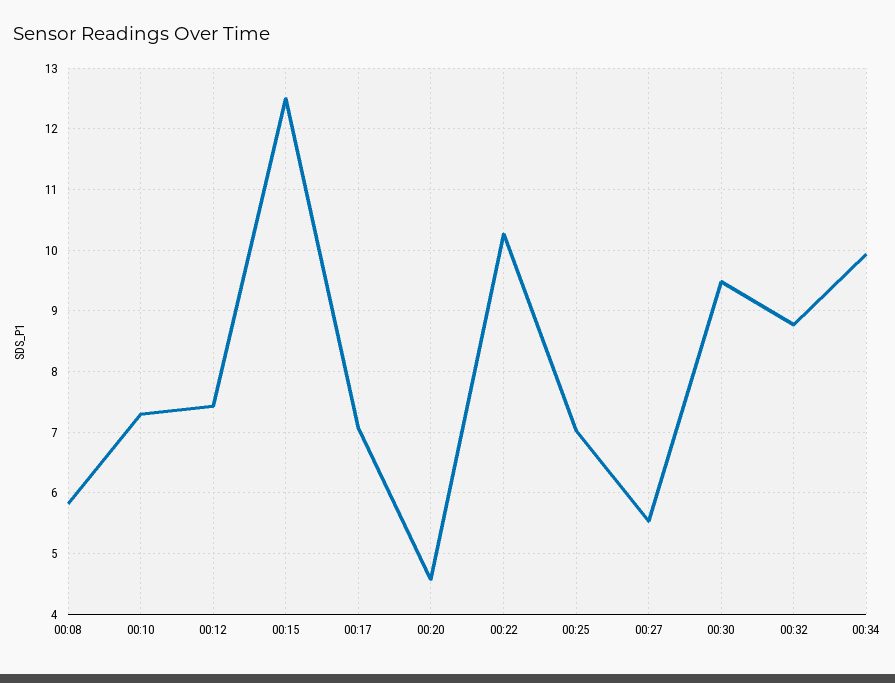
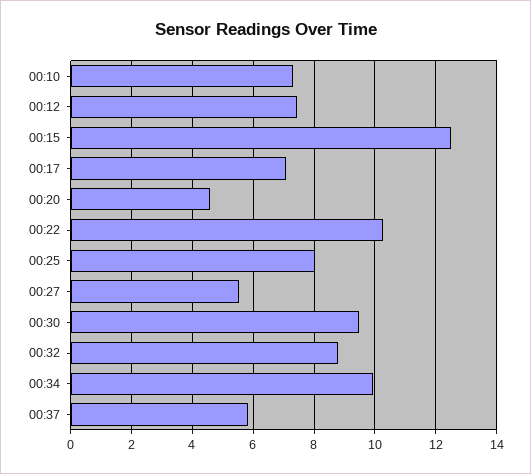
00:08: 5.8 -> none
00:25: 7 -> 8
00:37: none -> 5.8

